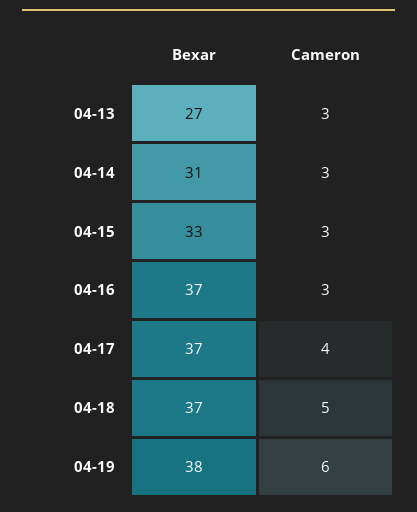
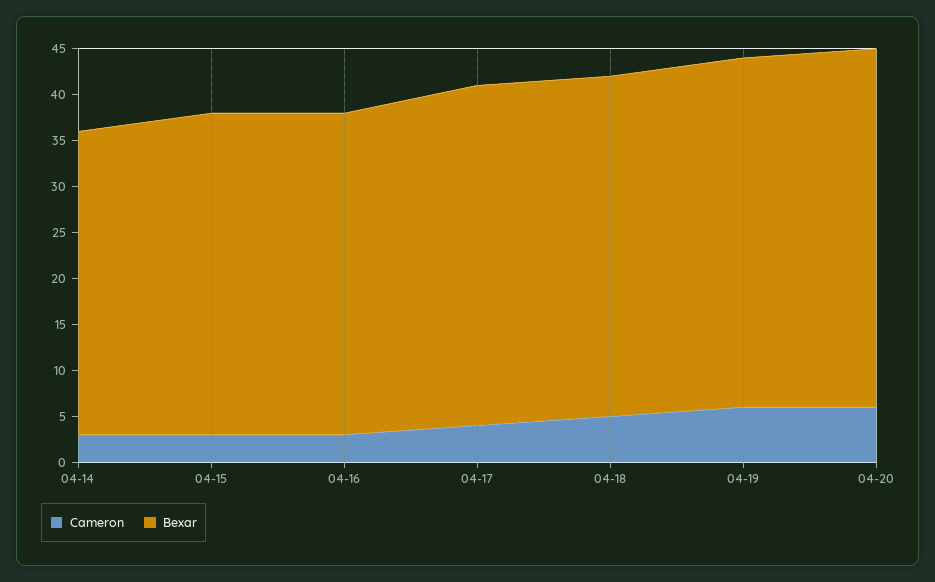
Bexar, 04-13: 27 -> none
Cameron, 04-13: 3 -> none
Bexar, 04-14: 31 -> 33
Bexar, 04-15: 33 -> 35
Bexar, 04-16: 37 -> 35
Cameron, 04-20: none -> 6
Bexar, 04-20: none -> 39

